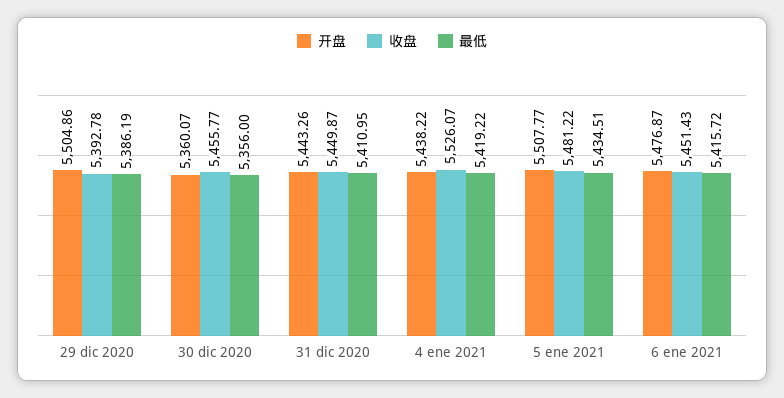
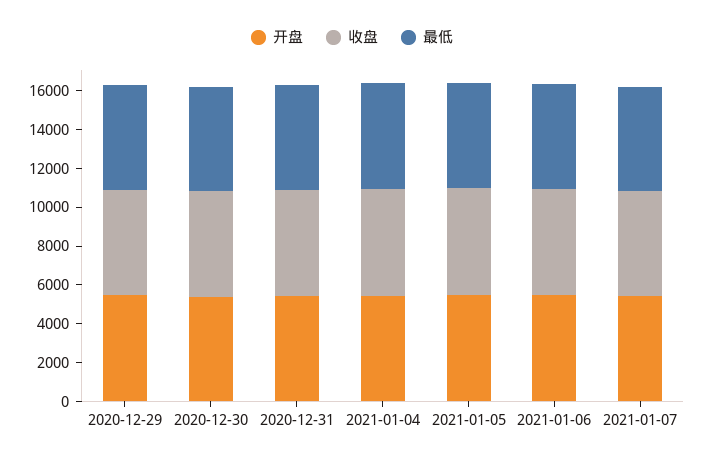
开盘, 2021-01-07: none -> 5500
收盘, 2021-01-07: none -> 5500
最低, 2021-01-07: none -> 5500

